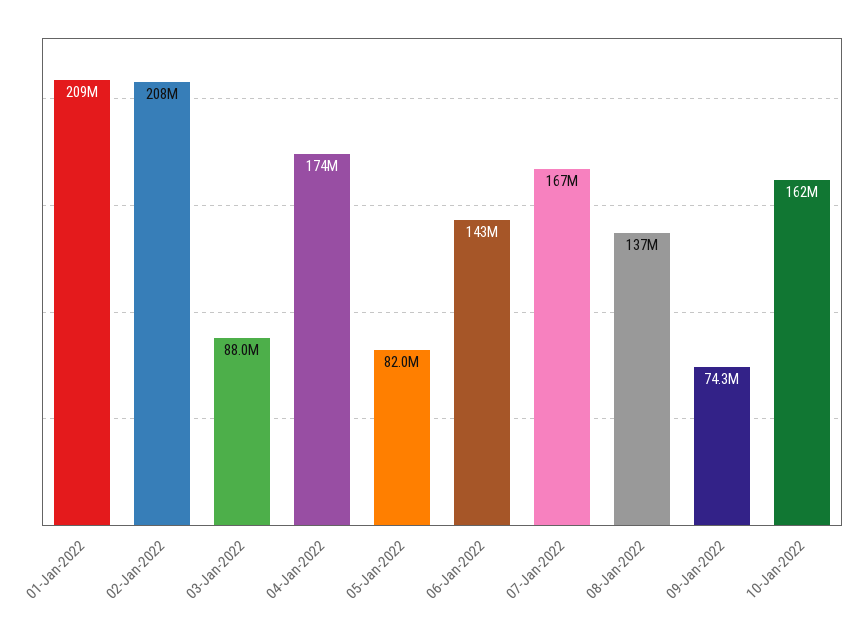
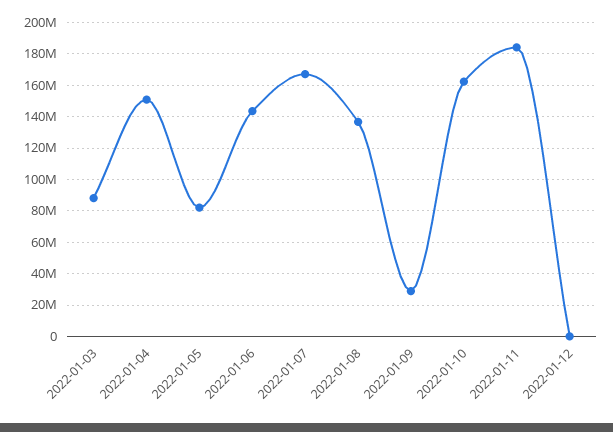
01-Jan-2022: 209000000 -> none
02-Jan-2022: 208000000 -> none
04-Jan-2022: 174000000 -> 150000000
09-Jan-2022: 74300000 -> 30000000
2022-01-11: none -> 185000000
2022-01-12: none -> 0

